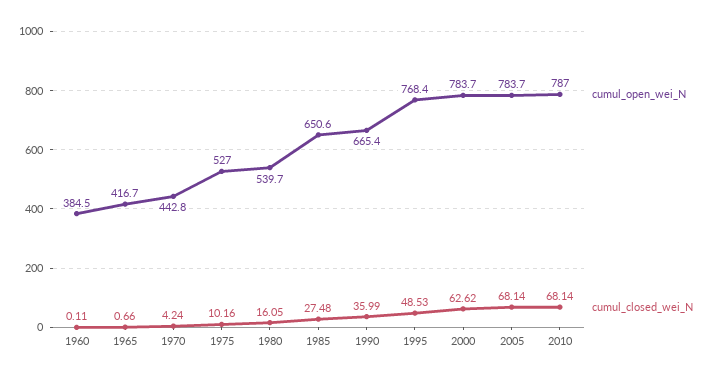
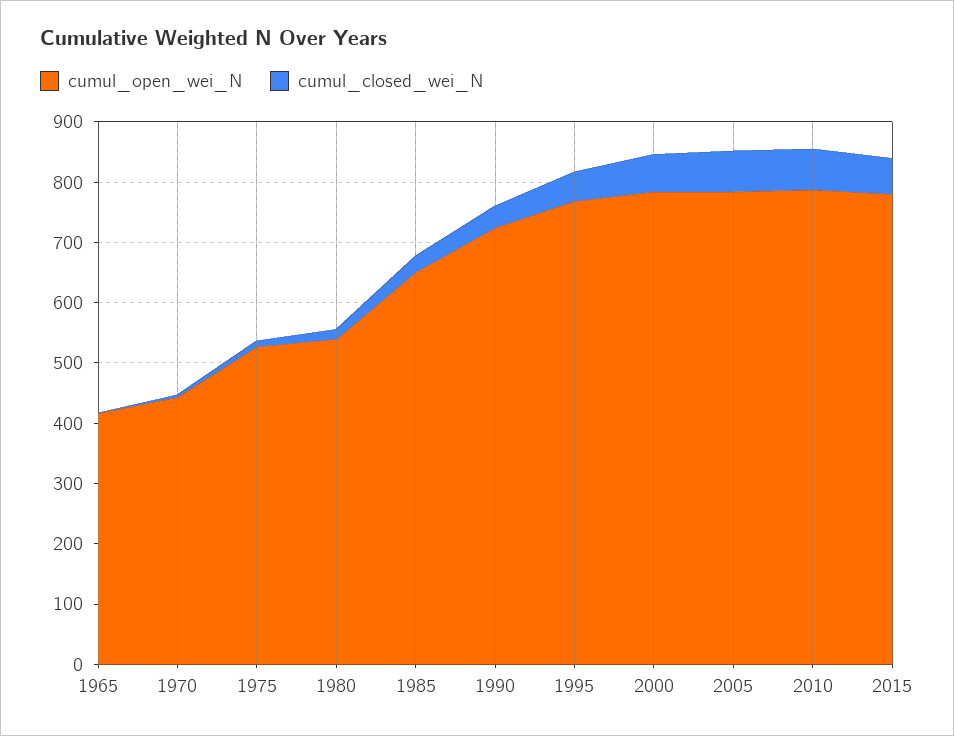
cumul_open_wei_N, 1960: 384.5 -> none
cumul_closed_wei_N, 1960: 0.11 -> none
cumul_open_wei_N, 1990: 665.4 -> 720
cumul_open_wei_N, 2015: none -> 780
cumul_closed_wei_N, 2015: none -> 60

